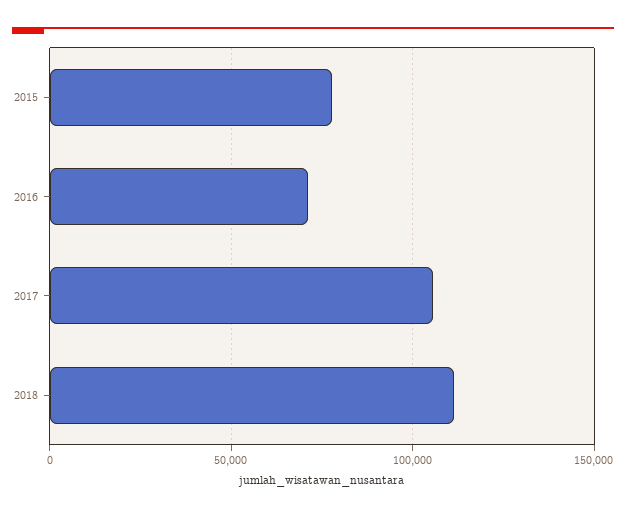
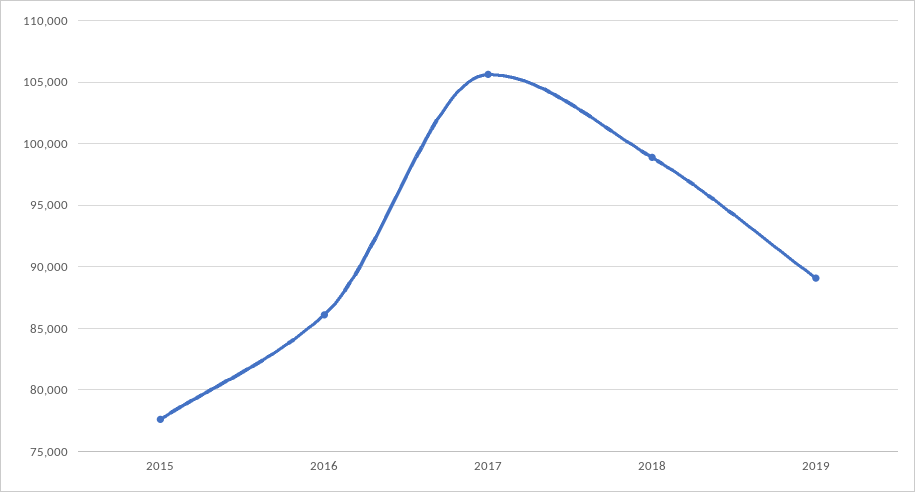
2016: 70000 -> 86000
2018: 110000 -> 99000
2019: none -> 89000

